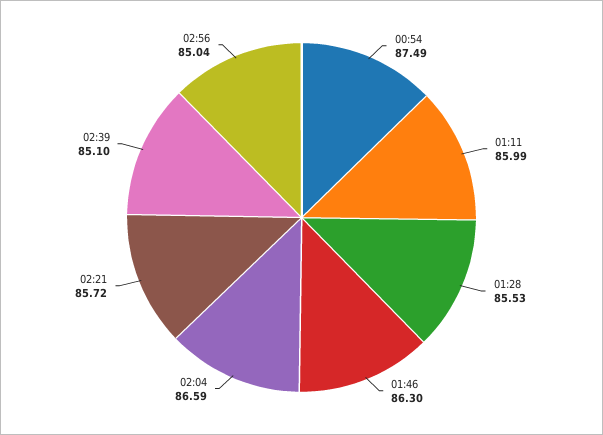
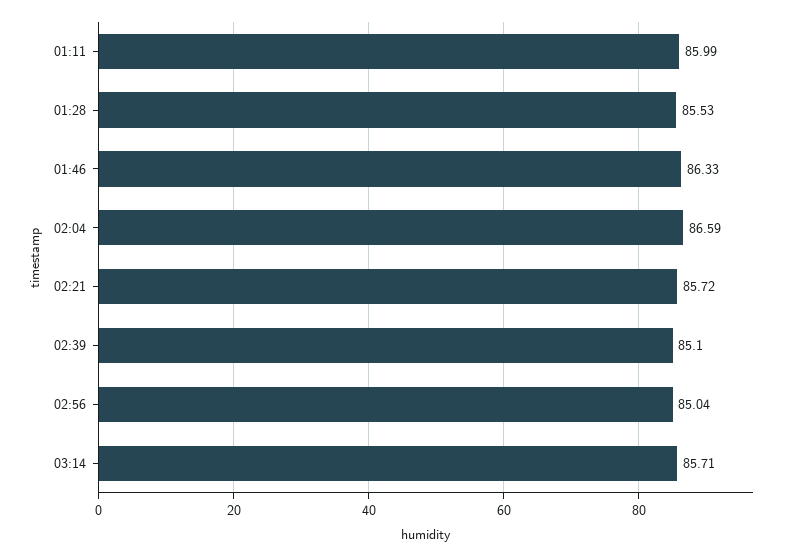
00:54: 87.49 -> none
01:46: 86.3 -> 86.33
03:14: none -> 85.71

